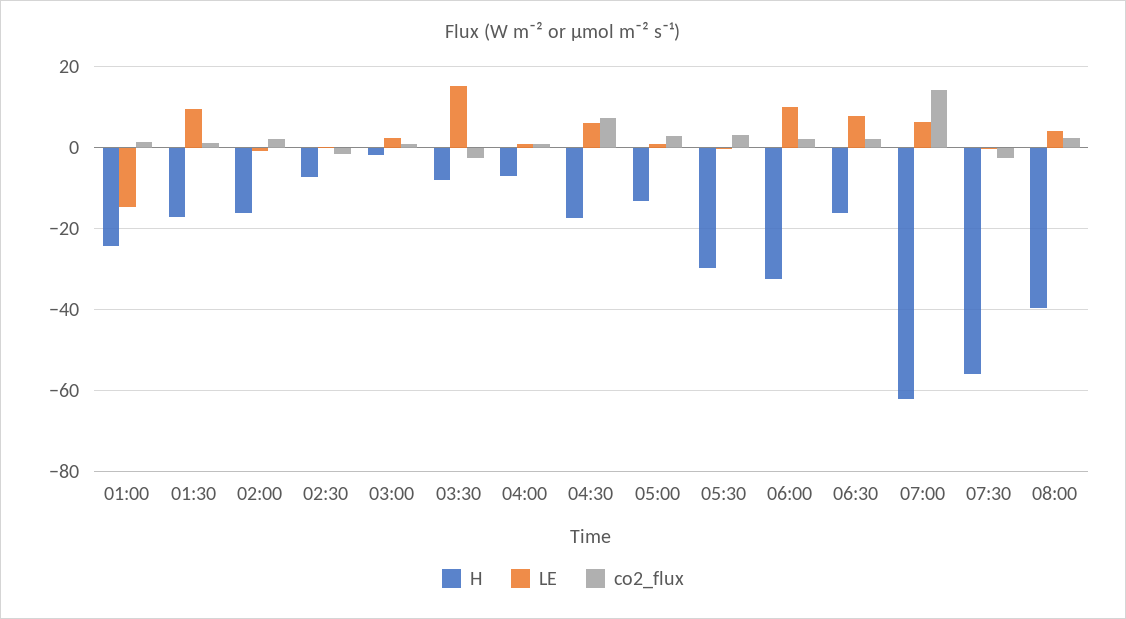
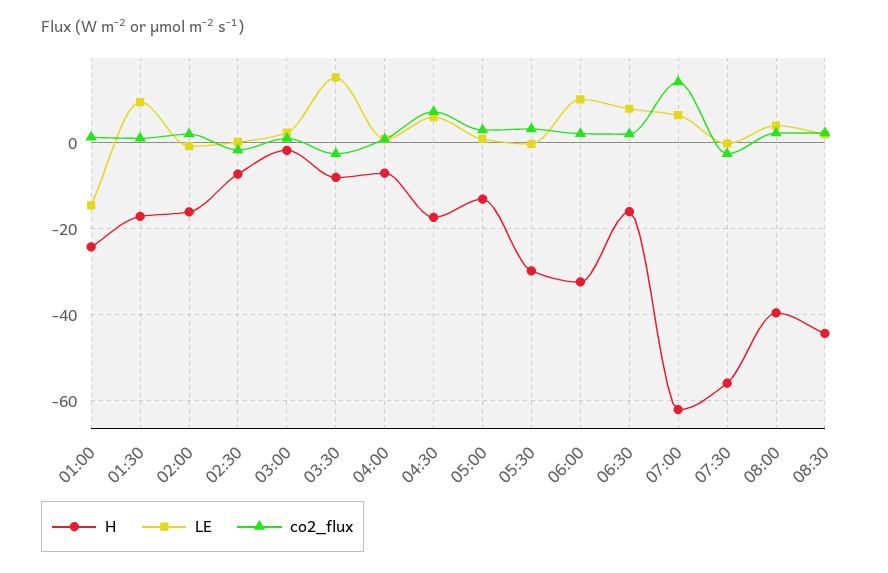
H, 08:30: none -> -44
LE, 08:30: none -> 2
co2_flux, 08:30: none -> 2

